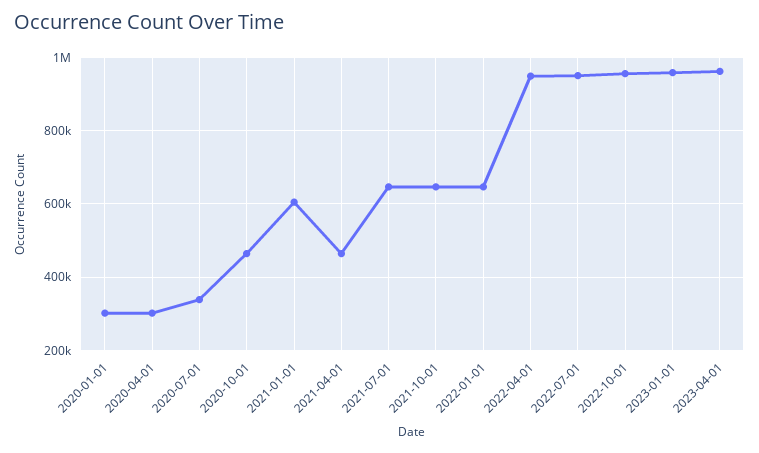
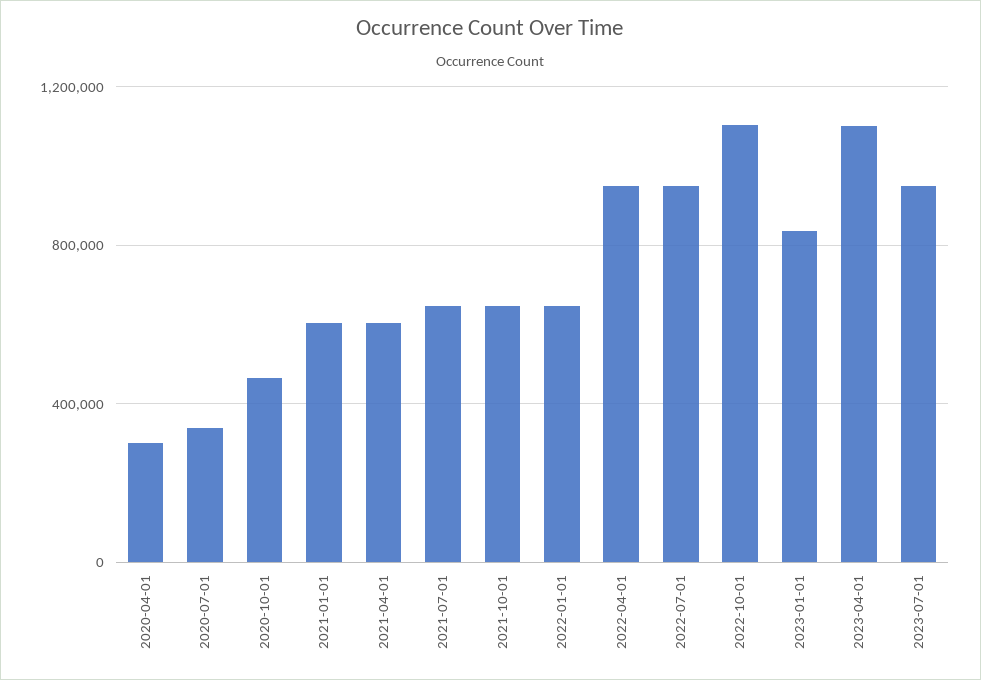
2020-01-01: 300000 -> none
2021-04-01: 460000 -> 600000
2022-10-01: 960000 -> 1100000
2023-01-01: 960000 -> 850000
2023-04-01: 960000 -> 1100000
2023-07-01: none -> 950000

